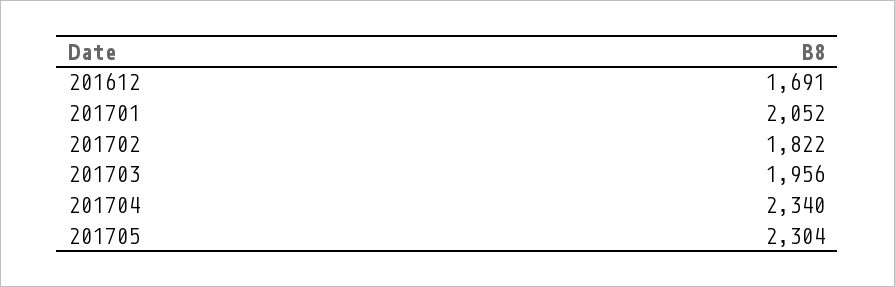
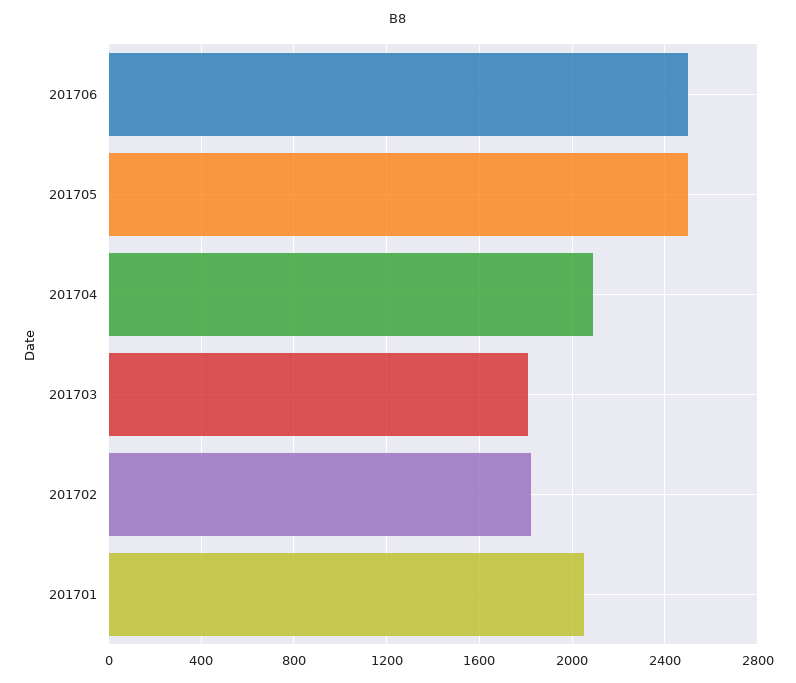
201612: 1691 -> none
201703: 1956 -> 1800
201704: 2340 -> 2100
201705: 2304 -> 2500
201706: none -> 2500

